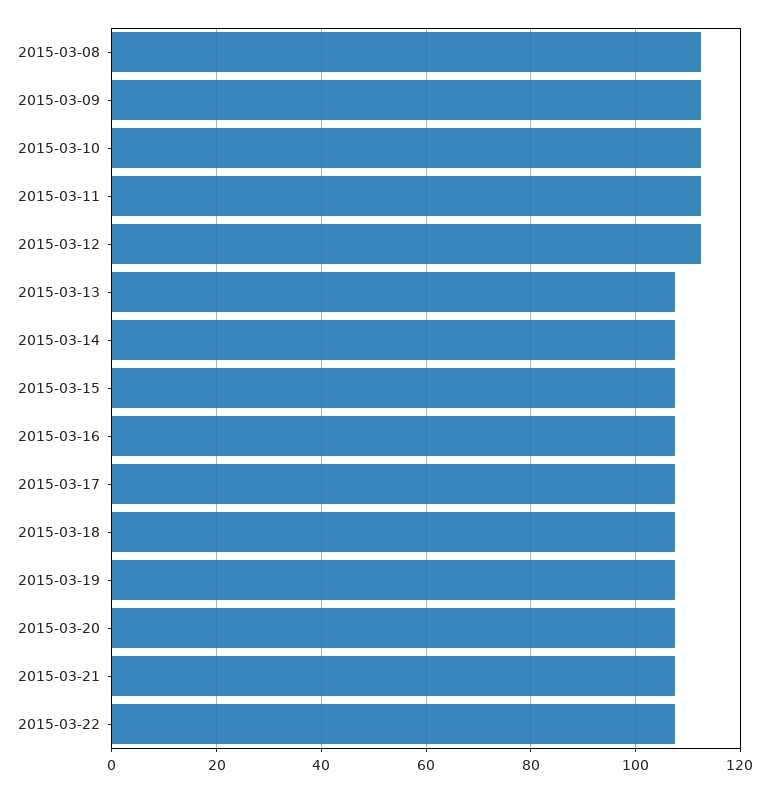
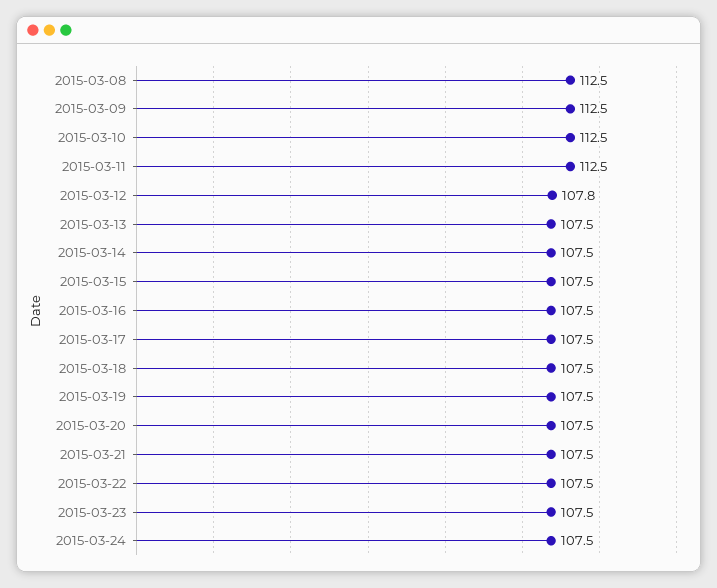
2015-03-12: 112 -> 107.8
2015-03-23: none -> 107.5
2015-03-24: none -> 107.5

